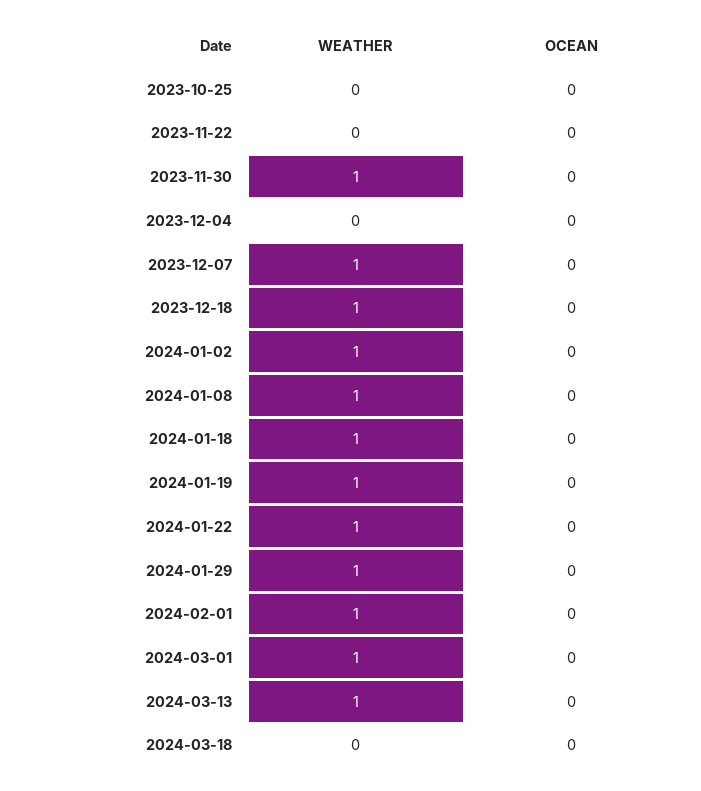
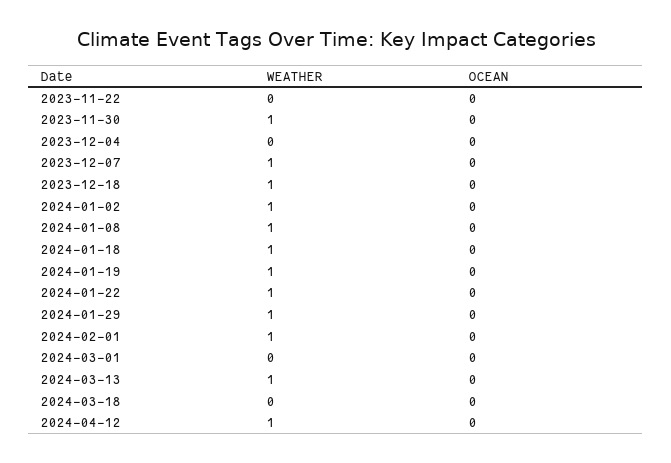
WEATHER, 2023-10-25: 0 -> none
OCEAN, 2023-10-25: 0 -> none
WEATHER, 2024-03-01: 1 -> 0
WEATHER, 2024-04-12: none -> 1
OCEAN, 2024-04-12: none -> 0

